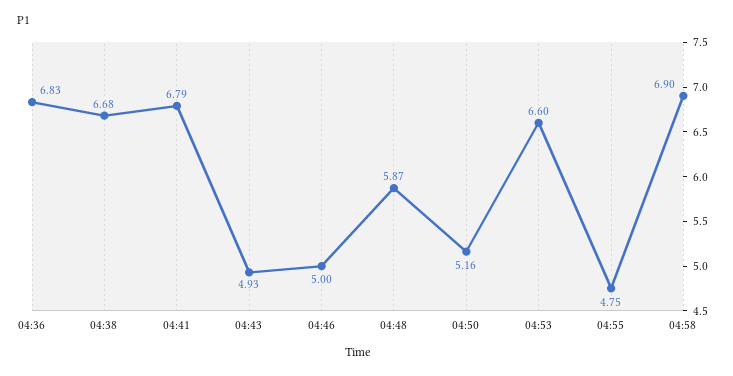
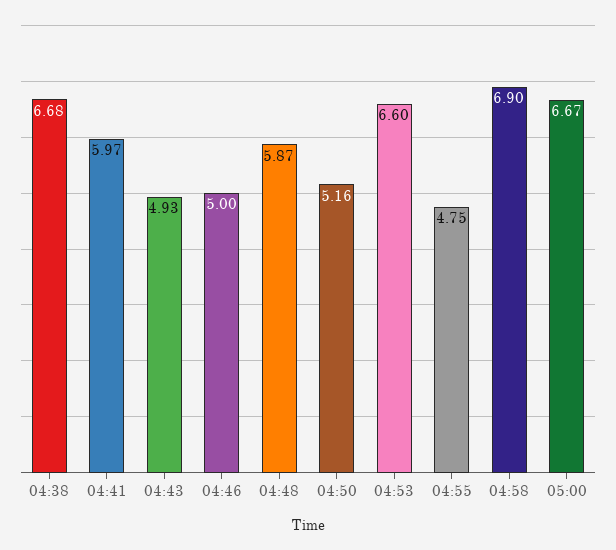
04:36: 6.83 -> none
04:41: 6.79 -> 5.97
05:00: none -> 6.67

